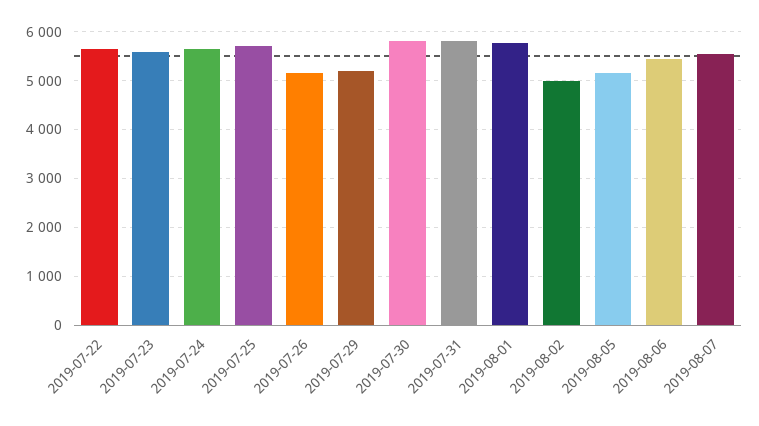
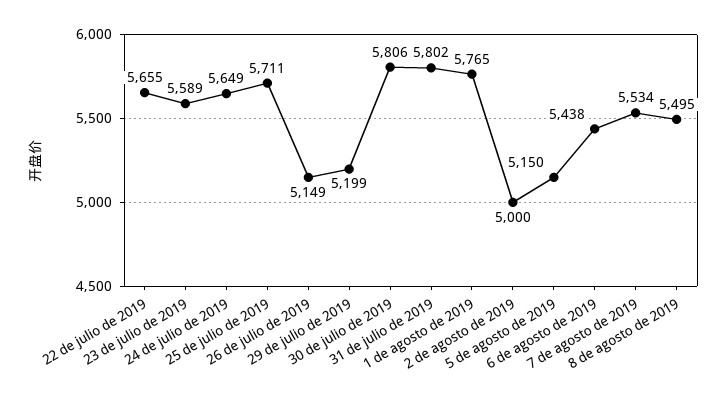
8 de agosto de 2019: none -> 5495

